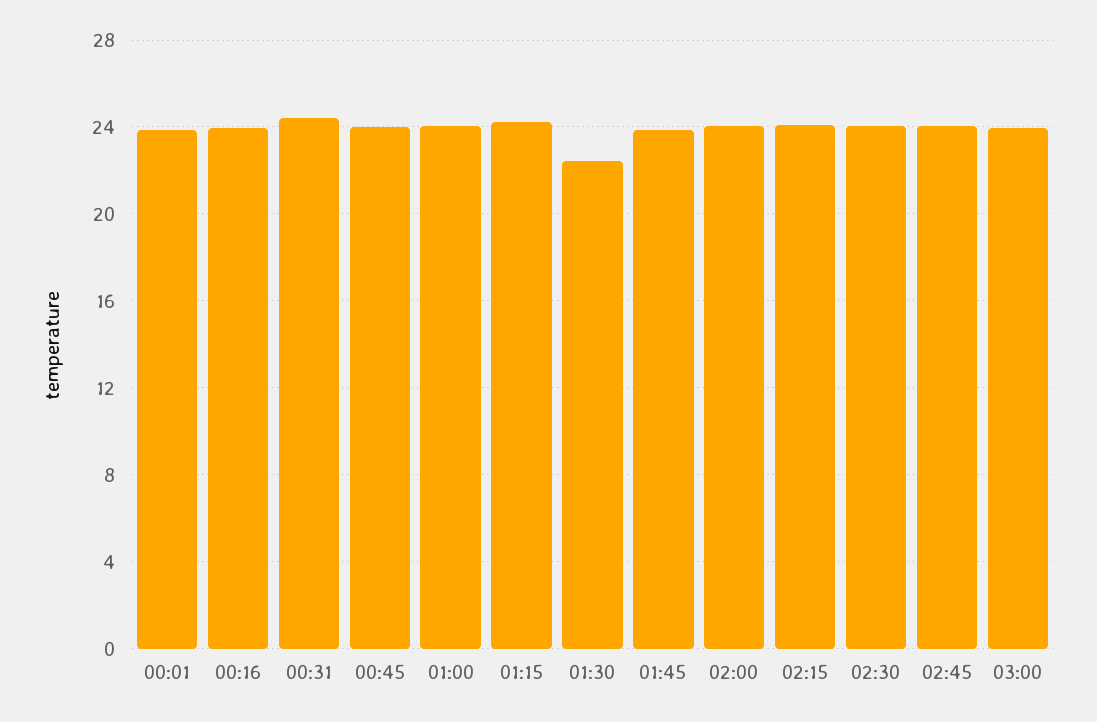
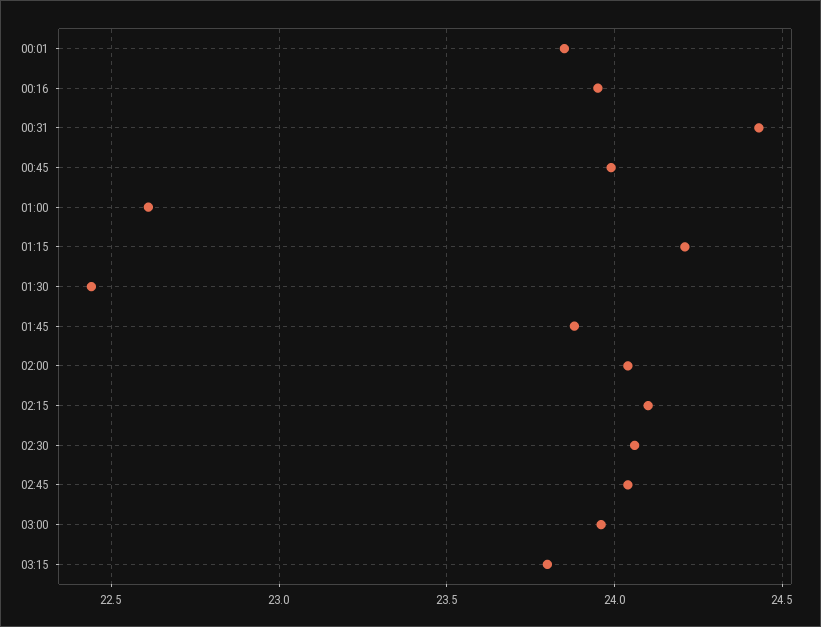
01:00: 24 -> 22.6
03:15: none -> 23.8

